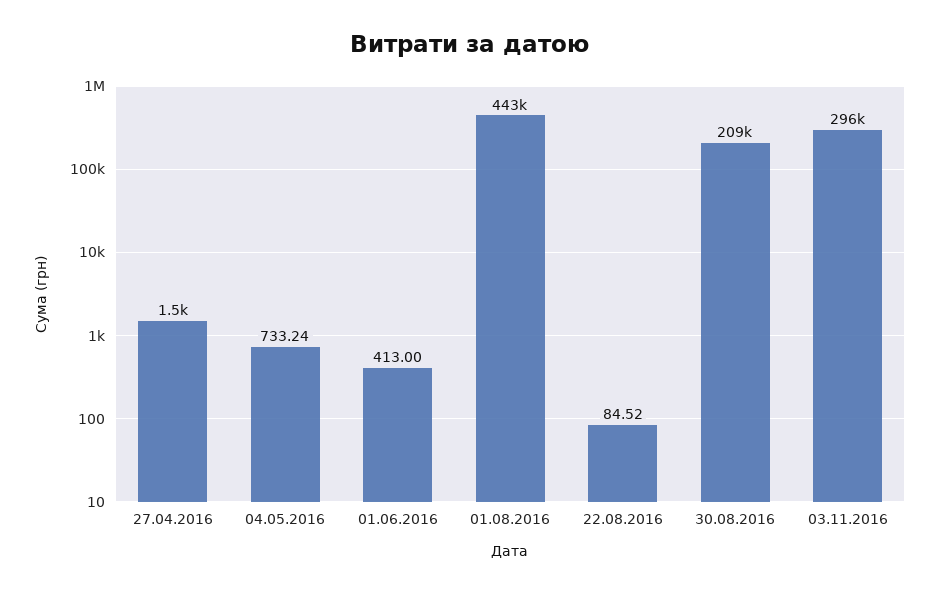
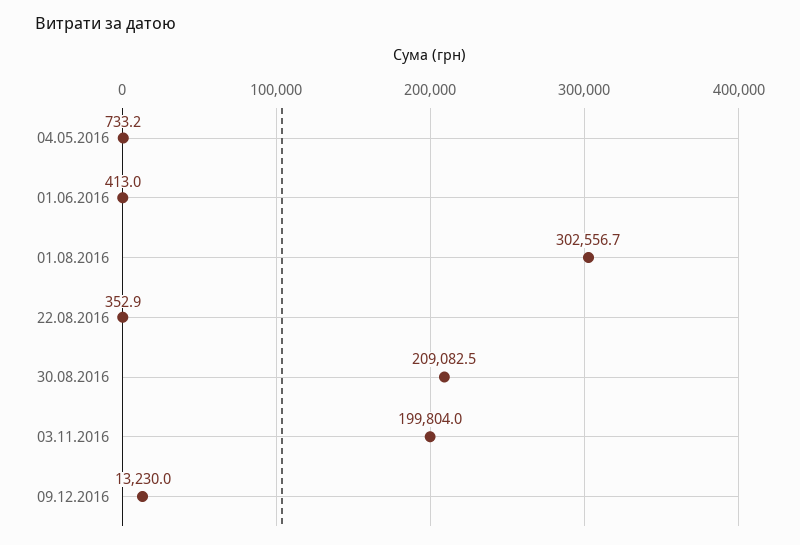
27.04.2016: 1500 -> none
01.08.2016: 443000 -> 302556.7
22.08.2016: 84.52 -> 352.9
03.11.2016: 296000 -> 199804
09.12.2016: none -> 13230

